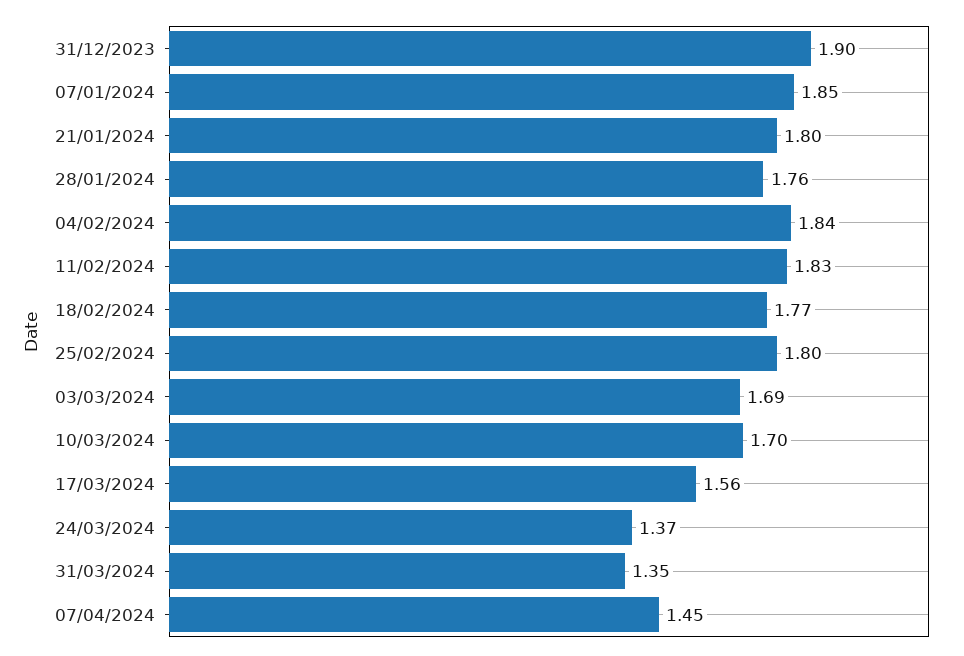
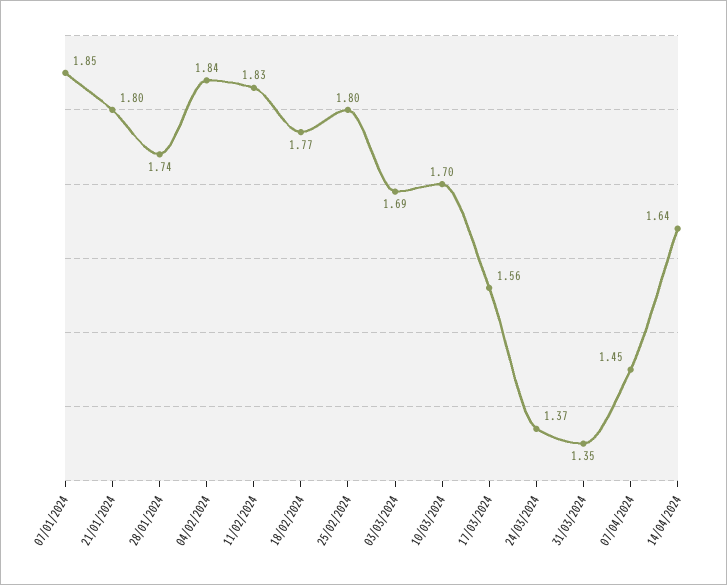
31/12/2023: 1.9 -> none
28/01/2024: 1.76 -> 1.74
14/04/2024: none -> 1.64

